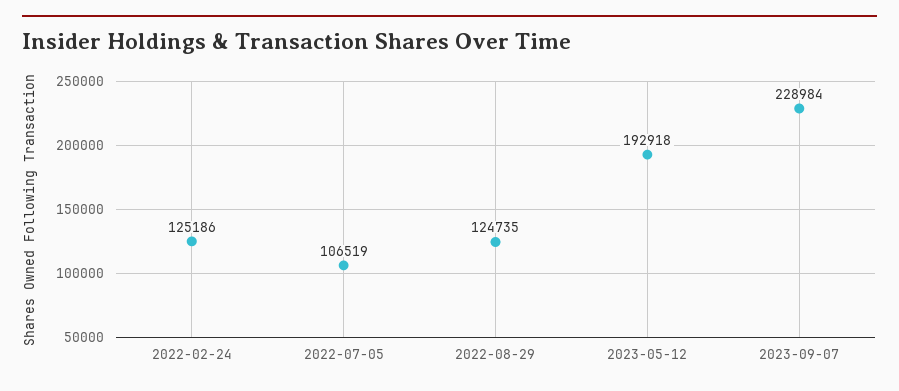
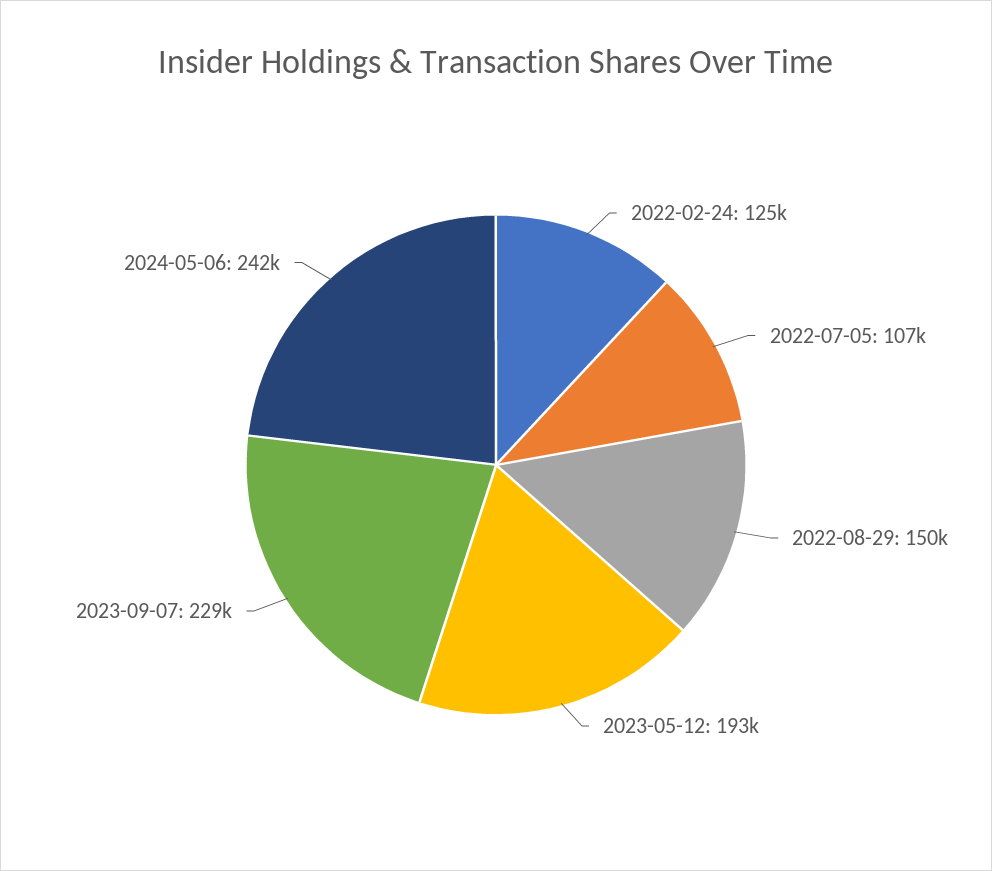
2022-08-29: 124735 -> 150000
2024-05-06: none -> 242000

